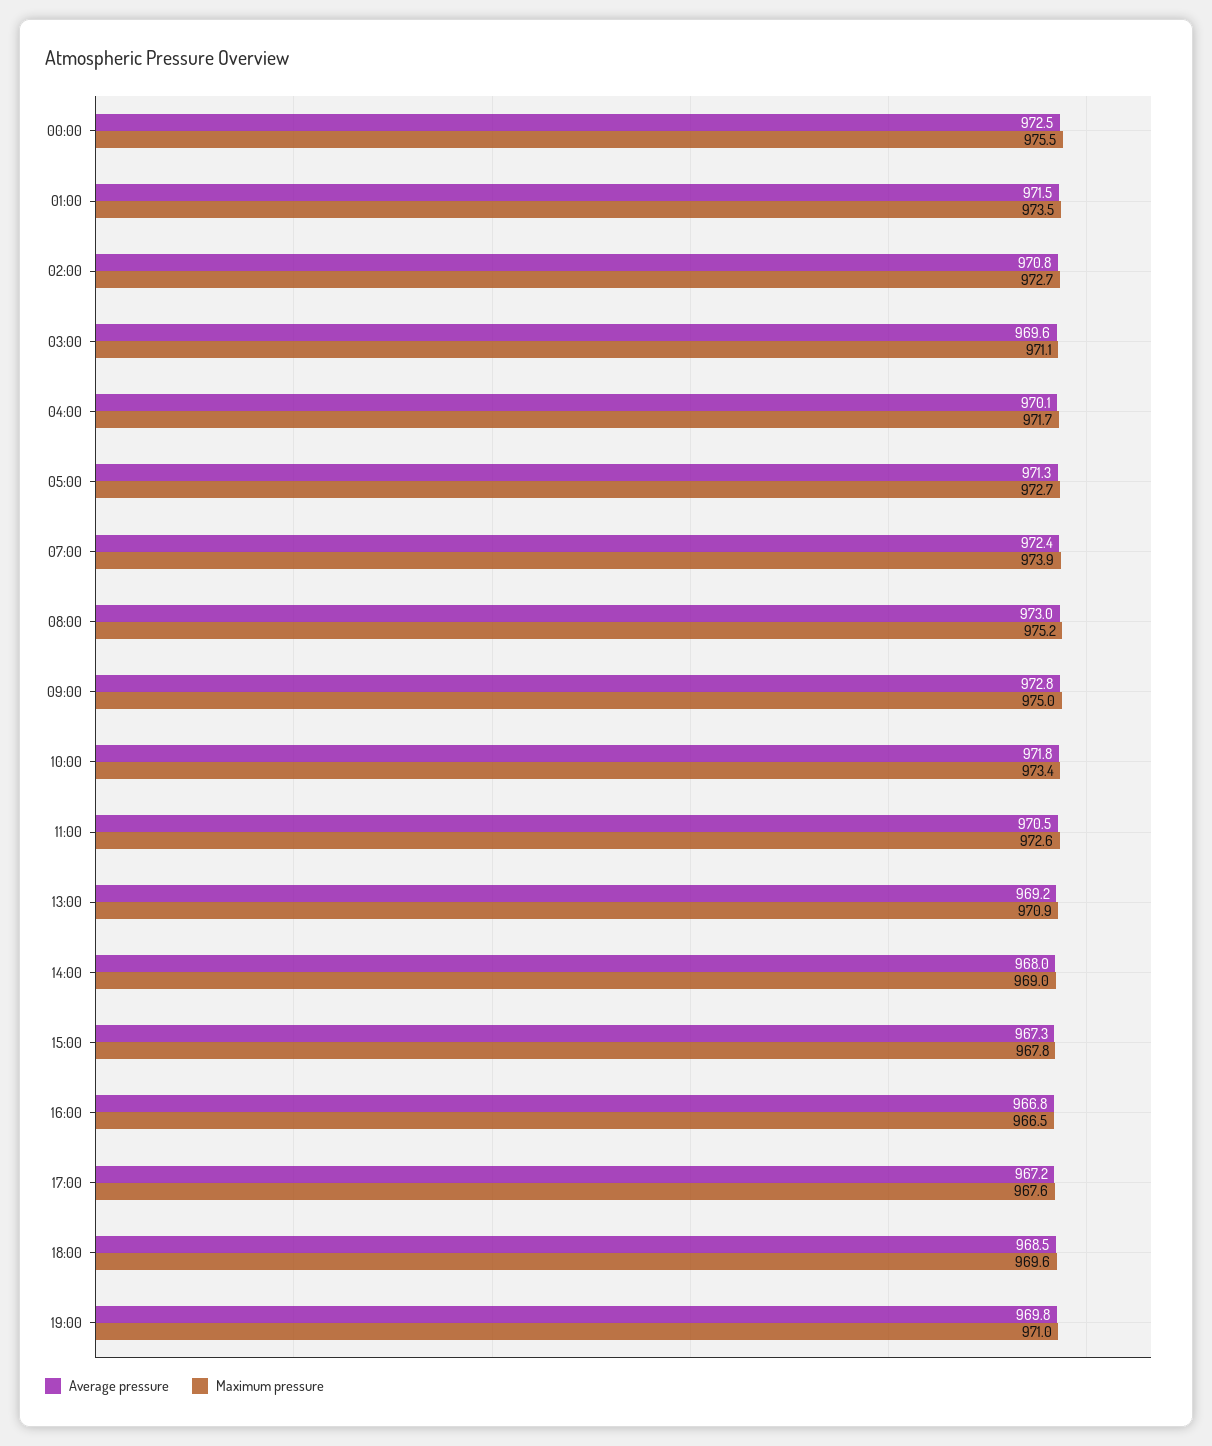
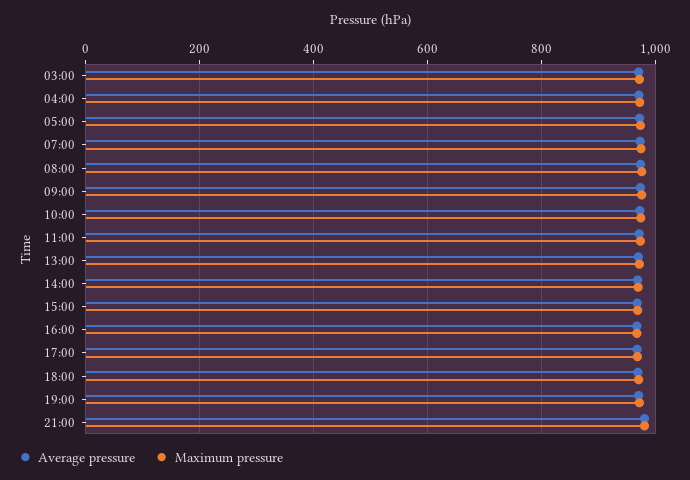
Average pressure, 00:00: 972.5 -> none
Maximum pressure, 00:00: 975.5 -> none
Average pressure, 01:00: 971.5 -> none
Maximum pressure, 01:00: 973.5 -> none
Average pressure, 02:00: 970.8 -> none
Maximum pressure, 02:00: 972.7 -> none
Average pressure, 21:00: none -> 980
Maximum pressure, 21:00: none -> 980

